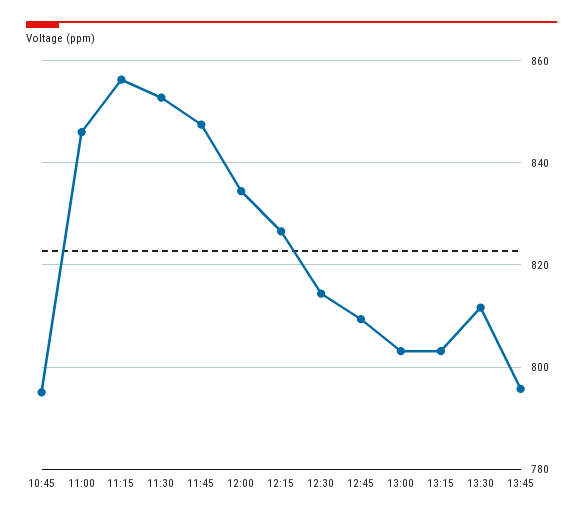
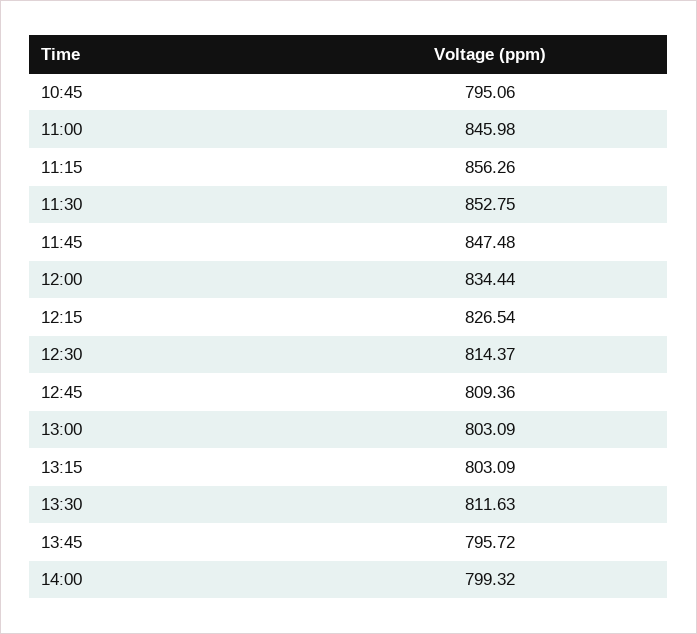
14:00: none -> 799.32

